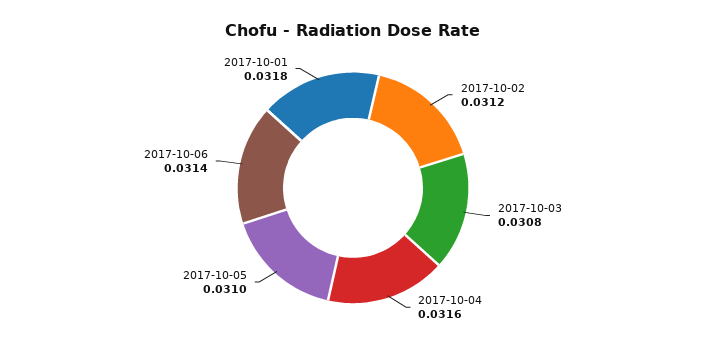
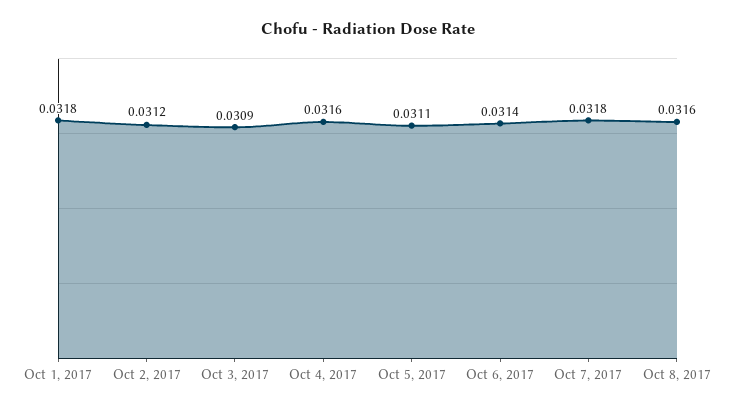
2017-10-03: 0.0308 -> 0.0309
2017-10-05: 0.031 -> 0.0311
Oct 7, 2017: none -> 0.0318
Oct 8, 2017: none -> 0.0316

